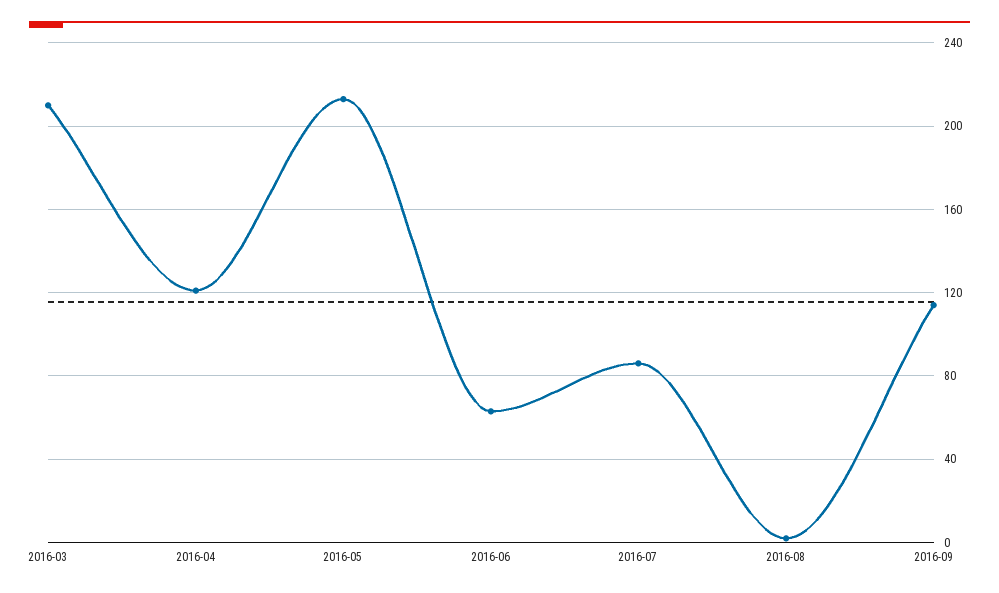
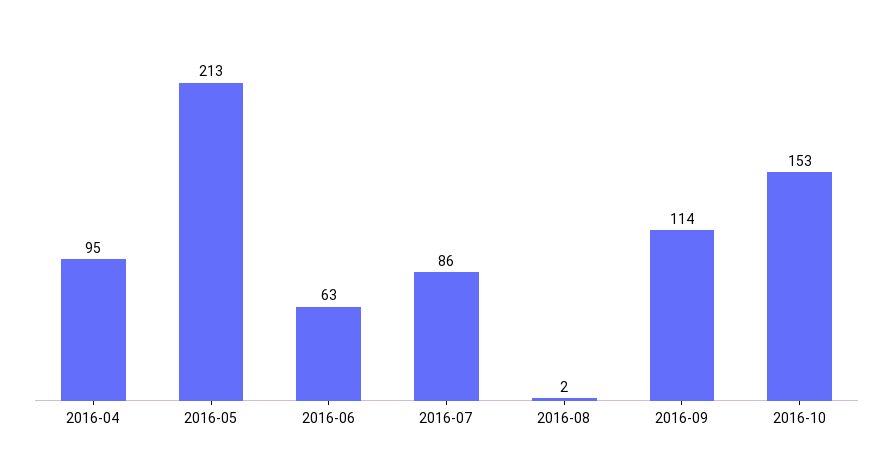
2016-03: 210 -> none
2016-04: 120 -> 95
2016-10: none -> 153

